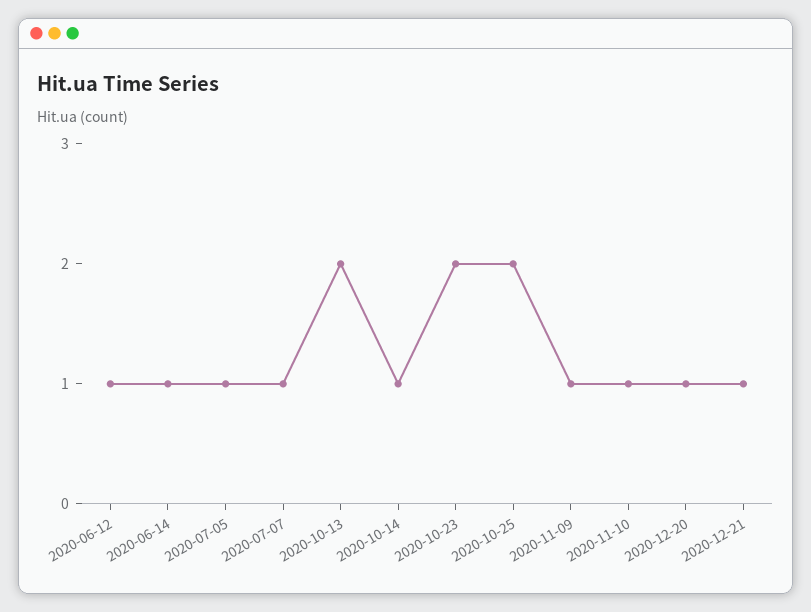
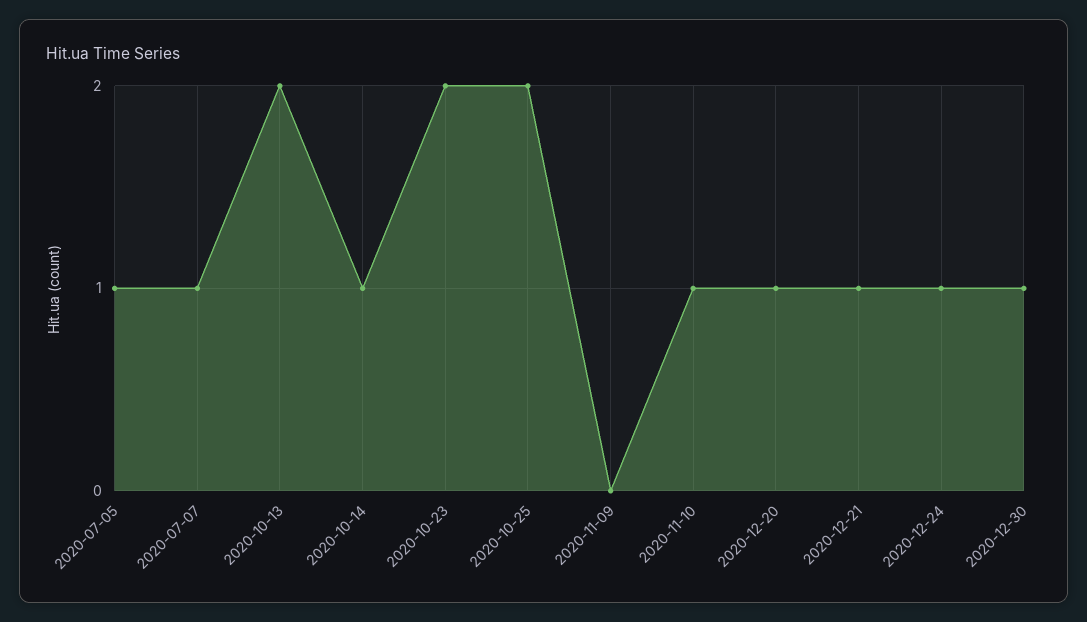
2020-06-12: 1 -> none
2020-06-14: 1 -> none
2020-11-09: 1 -> 0
2020-12-24: none -> 1
2020-12-30: none -> 1

